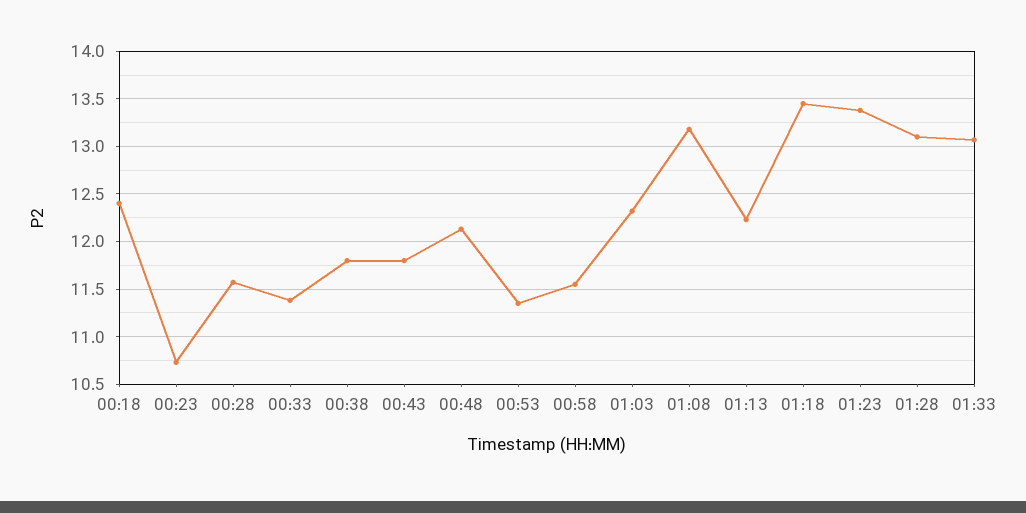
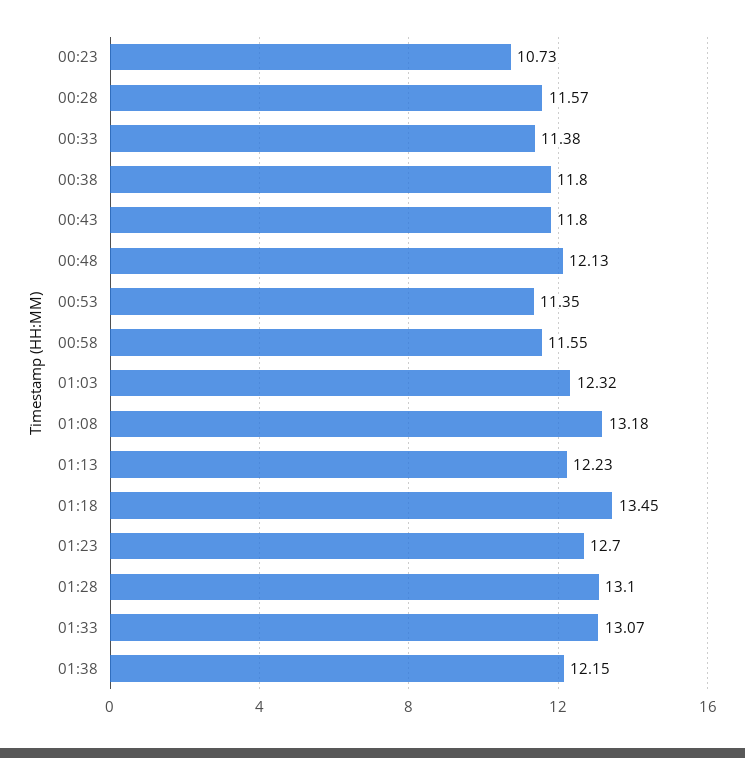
00:18: 12.4 -> none
01:23: 13.4 -> 12.7
01:38: none -> 12.15

